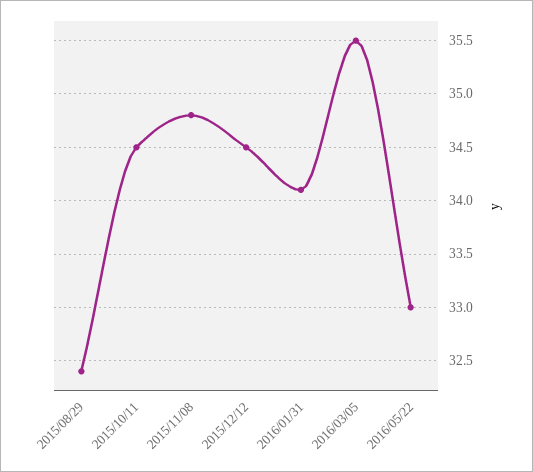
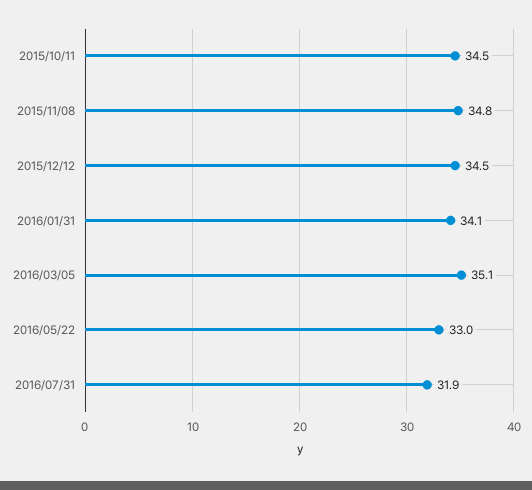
2015/08/29: 32.4 -> none
2016/03/05: 35.5 -> 35.1
2016/07/31: none -> 31.9

